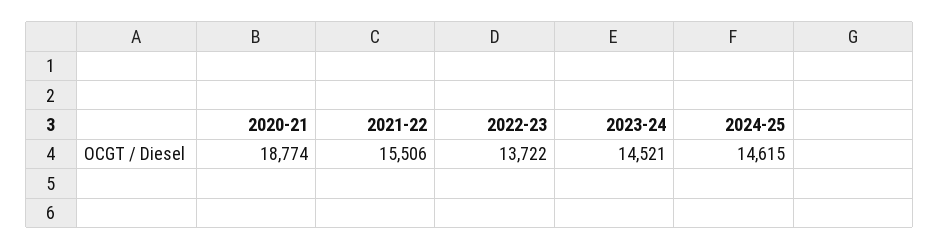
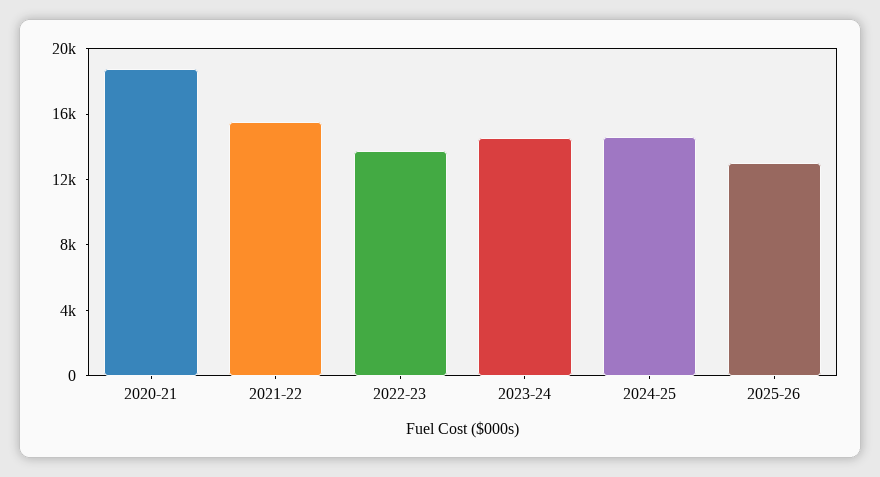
2025-26: none -> 13000

